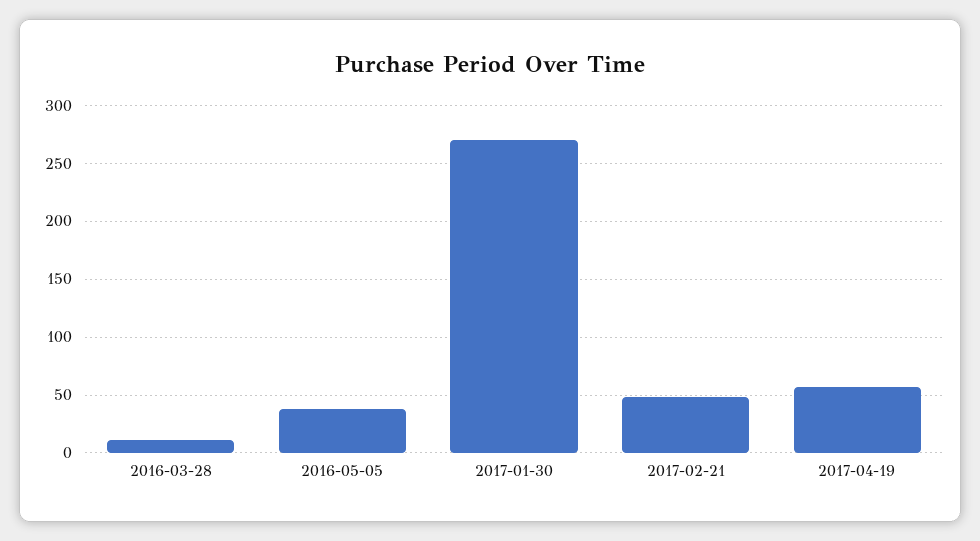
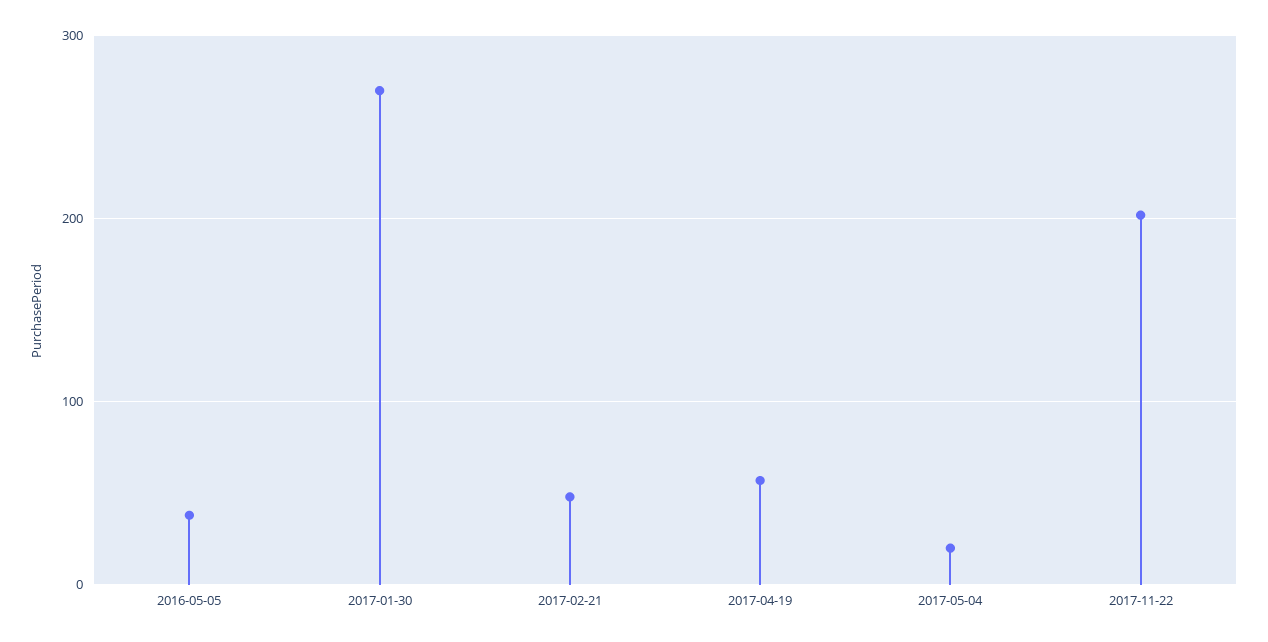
2016-03-28: 10 -> none
2017-05-04: none -> 20
2017-11-22: none -> 200

